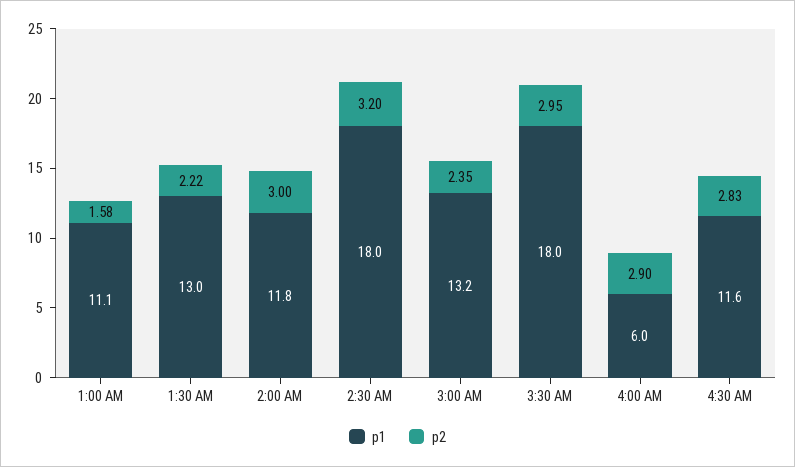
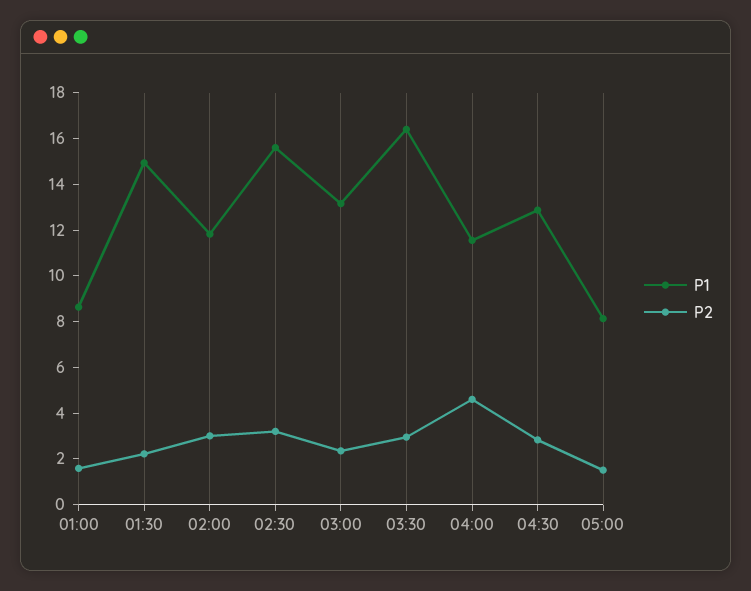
p1, 1:00 AM: 11.1 -> 8.5
p1, 1:30 AM: 13 -> 15
p1, 2:30 AM: 18 -> 15.5
p1, 3:30 AM: 18 -> 16.5
p1, 4:00 AM: 6 -> 11.5
p2, 4:00 AM: 2.9 -> 4.5
p1, 4:30 AM: 11.6 -> 13
p1, 05:00: none -> 8
p2, 05:00: none -> 1.5

